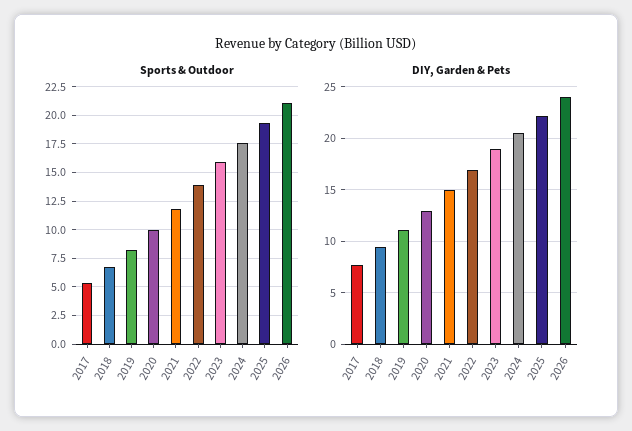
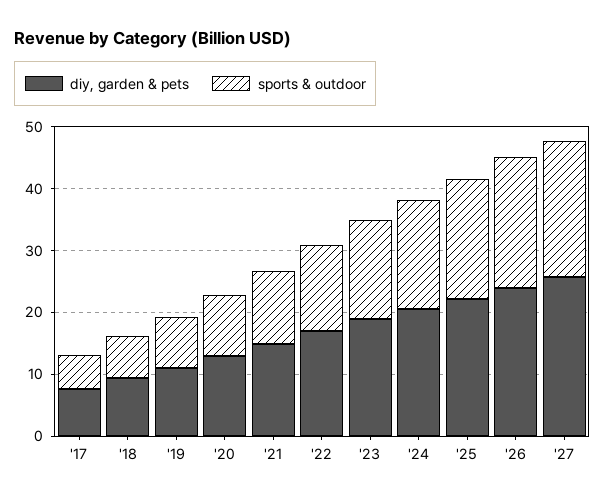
DIY, Garden & Pets, '27: none -> 26
Sports & Outdoor, '27: none -> 22

